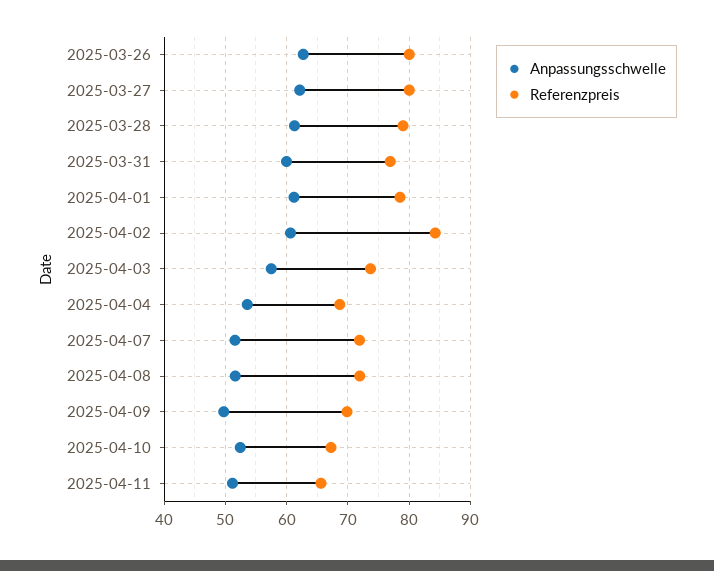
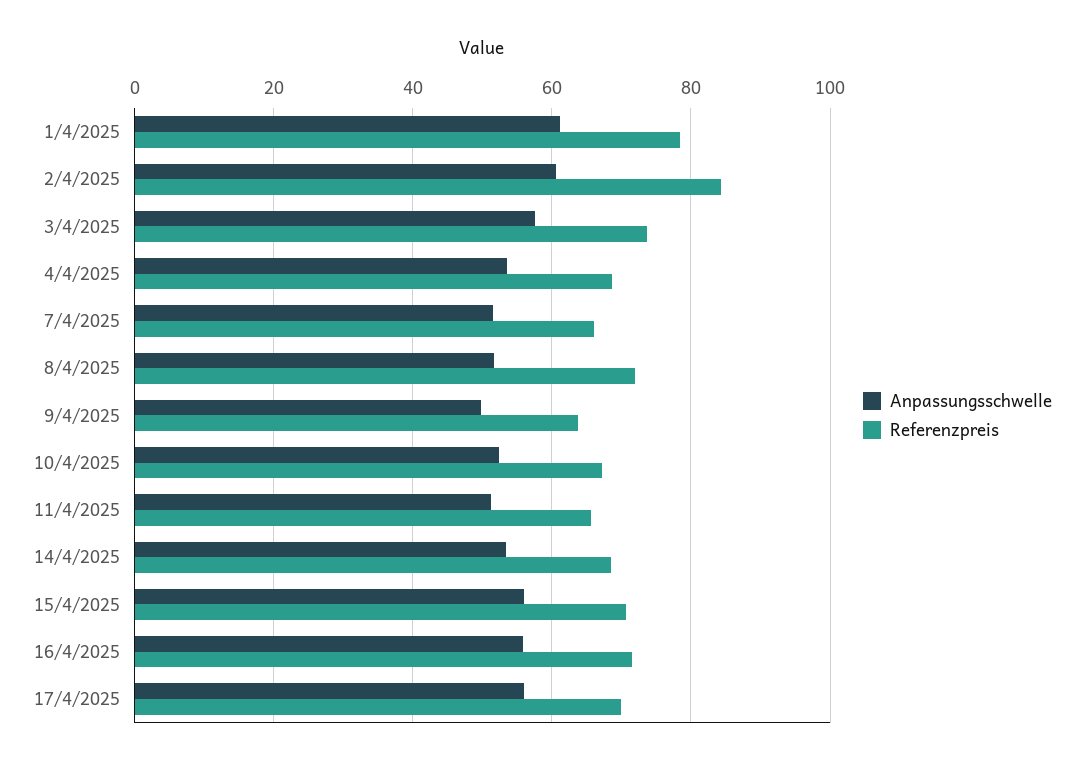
Anpassungsschwelle, 2025-03-26: 63 -> none
Referenzpreis, 2025-03-26: 80 -> none
Anpassungsschwelle, 2025-03-27: 62 -> none
Referenzpreis, 2025-03-27: 80 -> none
Anpassungsschwelle, 2025-03-28: 61 -> none
Referenzpreis, 2025-03-28: 79 -> none
Anpassungsschwelle, 2025-03-31: 60 -> none
Referenzpreis, 2025-03-31: 77 -> none
Referenzpreis, 2025-04-07: 72 -> 66
Referenzpreis, 2025-04-09: 70 -> 64
Anpassungsschwelle, 14/4/2025: none -> 54
Referenzpreis, 14/4/2025: none -> 68
Anpassungsschwelle, 15/4/2025: none -> 56
Referenzpreis, 15/4/2025: none -> 70
Anpassungsschwelle, 16/4/2025: none -> 56
Referenzpreis, 16/4/2025: none -> 72
Anpassungsschwelle, 17/4/2025: none -> 56
Referenzpreis, 17/4/2025: none -> 70

